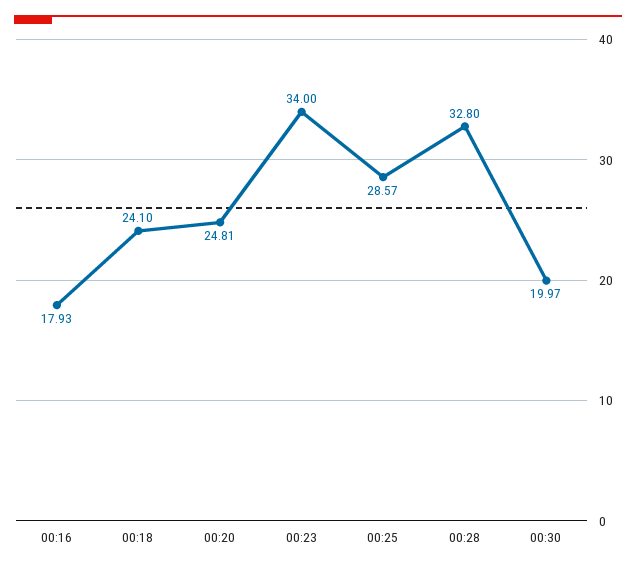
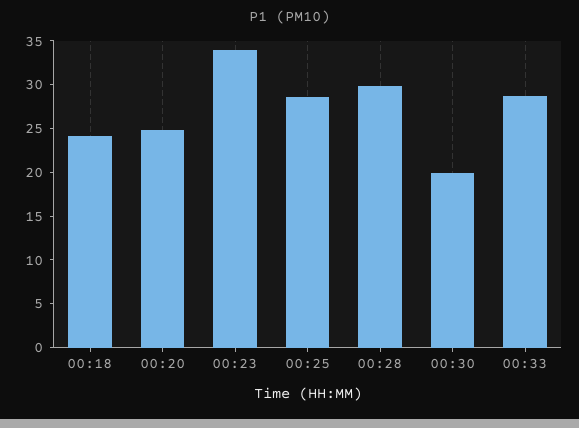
00:16: 17.93 -> none
00:28: 32.8 -> 30
00:33: none -> 29

